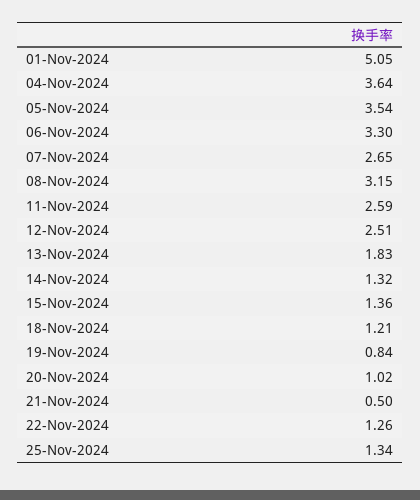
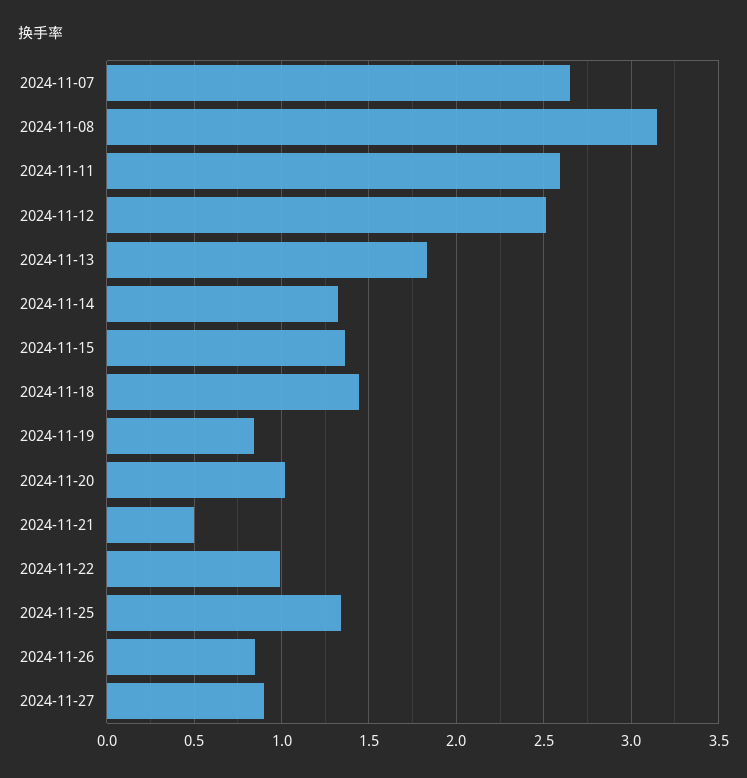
01-Nov-2024: 5.05 -> none
04-Nov-2024: 3.64 -> none
05-Nov-2024: 3.54 -> none
06-Nov-2024: 3.3 -> none
18-Nov-2024: 1.21 -> 1.45
22-Nov-2024: 1.26 -> 1
2024-11-26: none -> 0.85
2024-11-27: none -> 0.9

